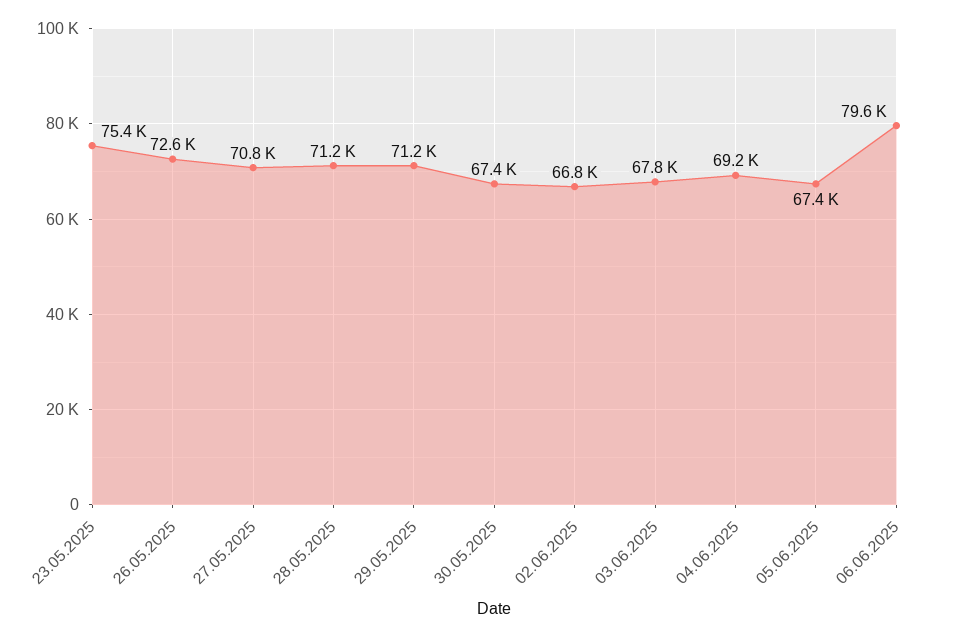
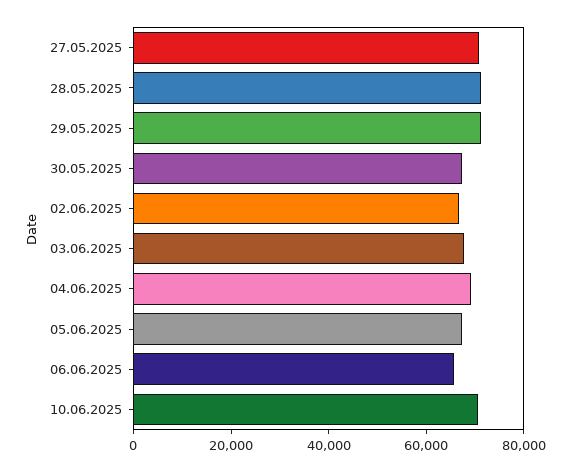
23.05.2025: 75400 -> none
26.05.2025: 72600 -> none
06.06.2025: 79600 -> 65000
10.06.2025: none -> 70000

